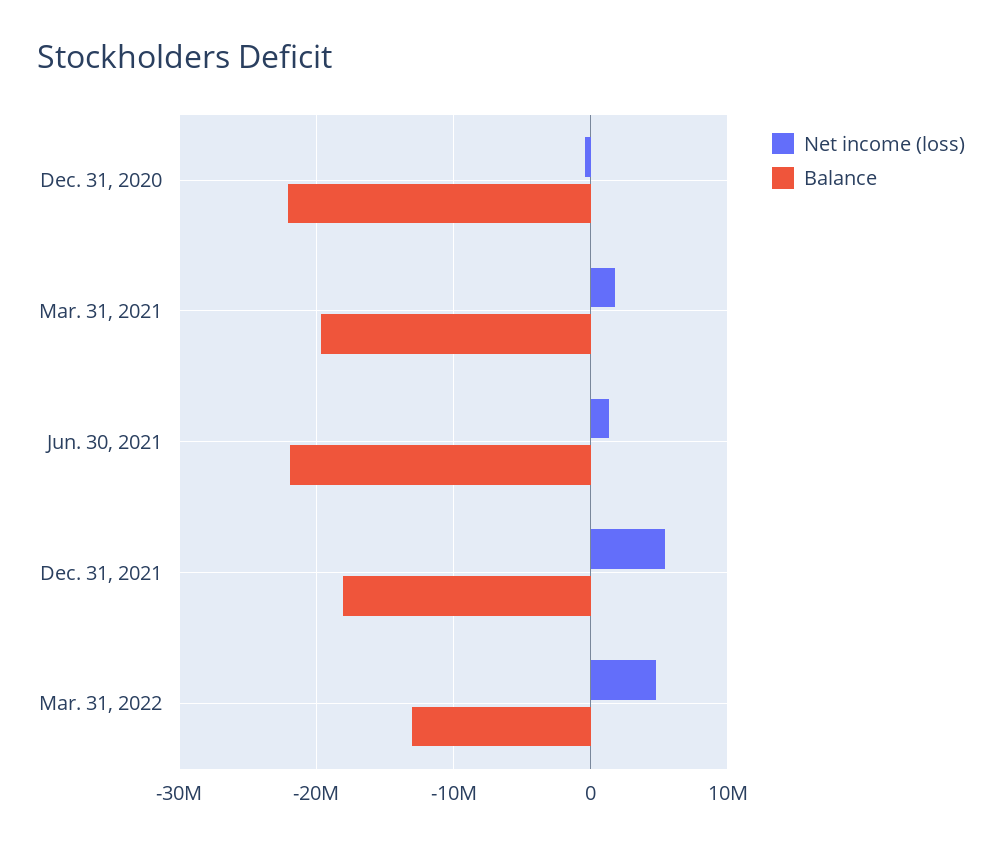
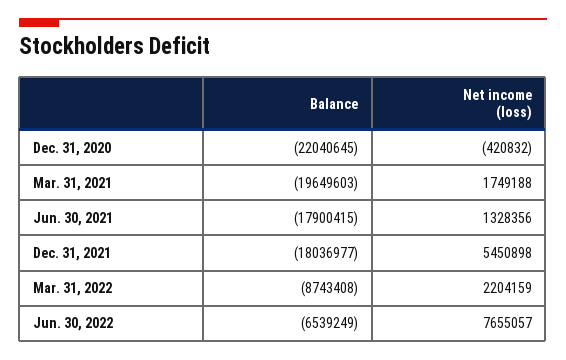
Balance, Jun. 30, 2021: -22000000 -> -17900415
Net income (loss), Mar. 31, 2022: 5000000 -> 2204159
Balance, Mar. 31, 2022: -13000000 -> -8743408
Balance, Jun. 30, 2022: none -> -6539249
Net income (loss), Jun. 30, 2022: none -> 7655057

